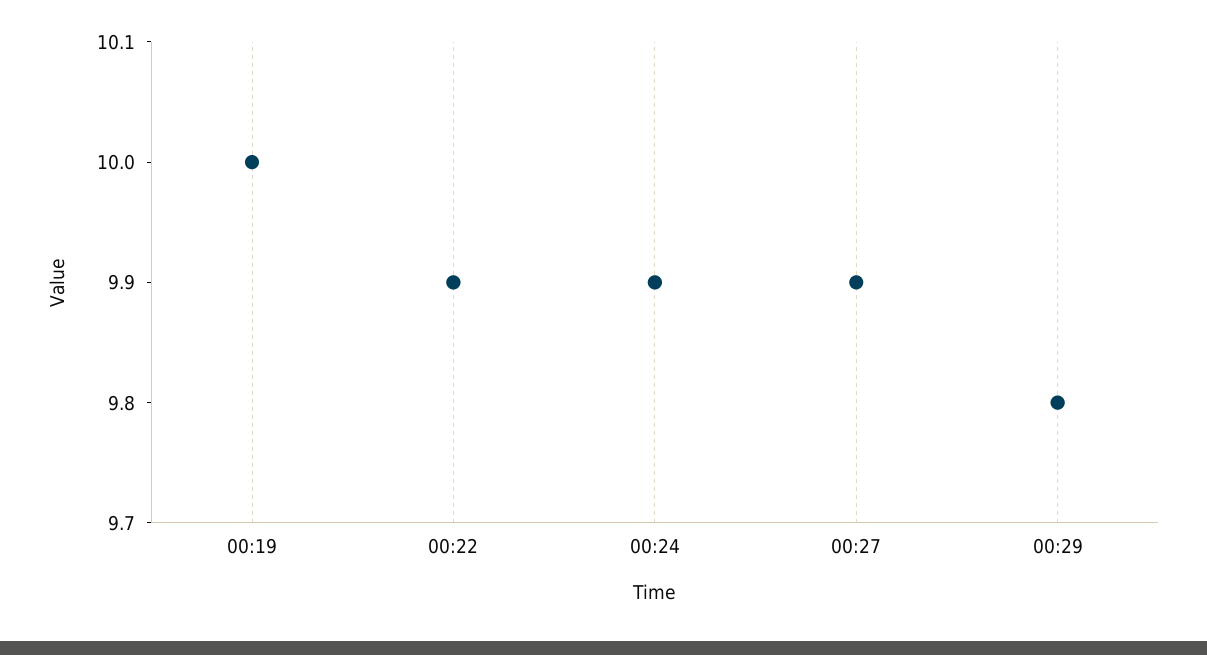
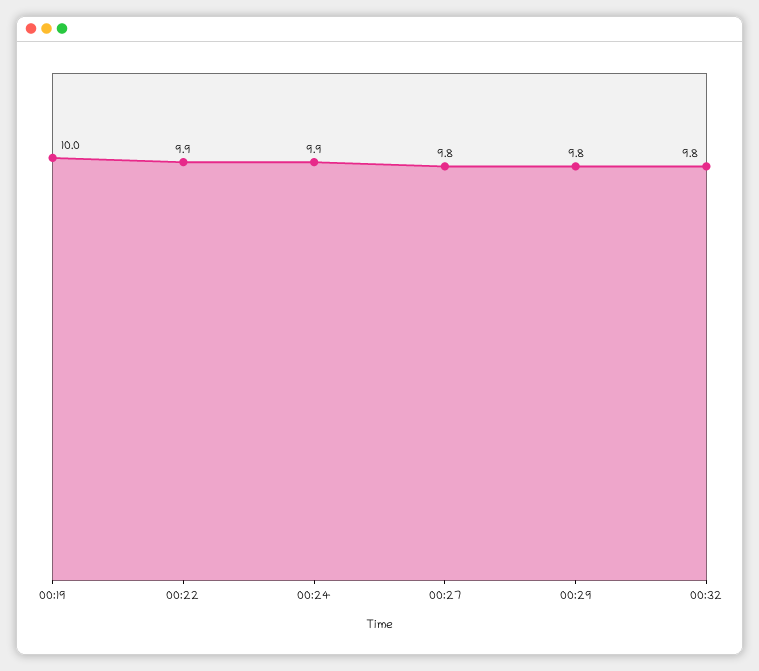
00:27: 9.9 -> 9.8
00:32: none -> 9.8

